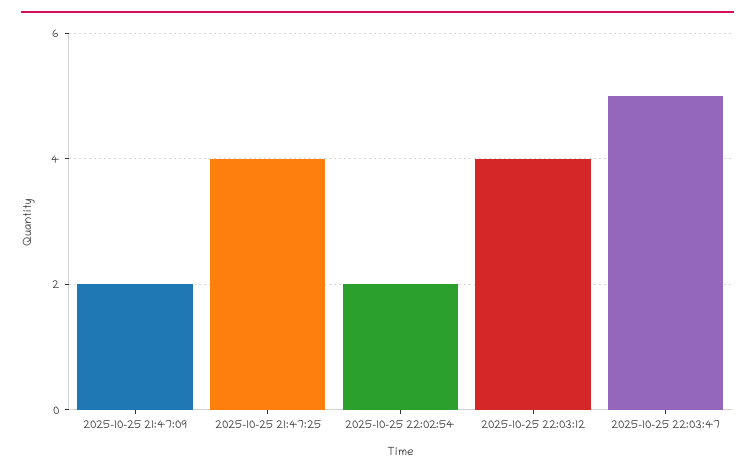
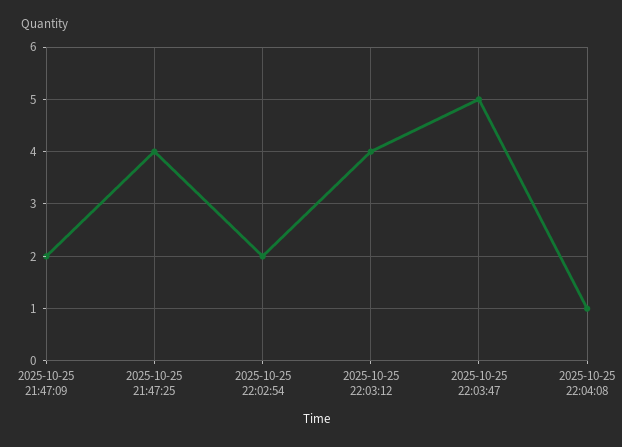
2025-10-25 22:04:08: none -> 1

